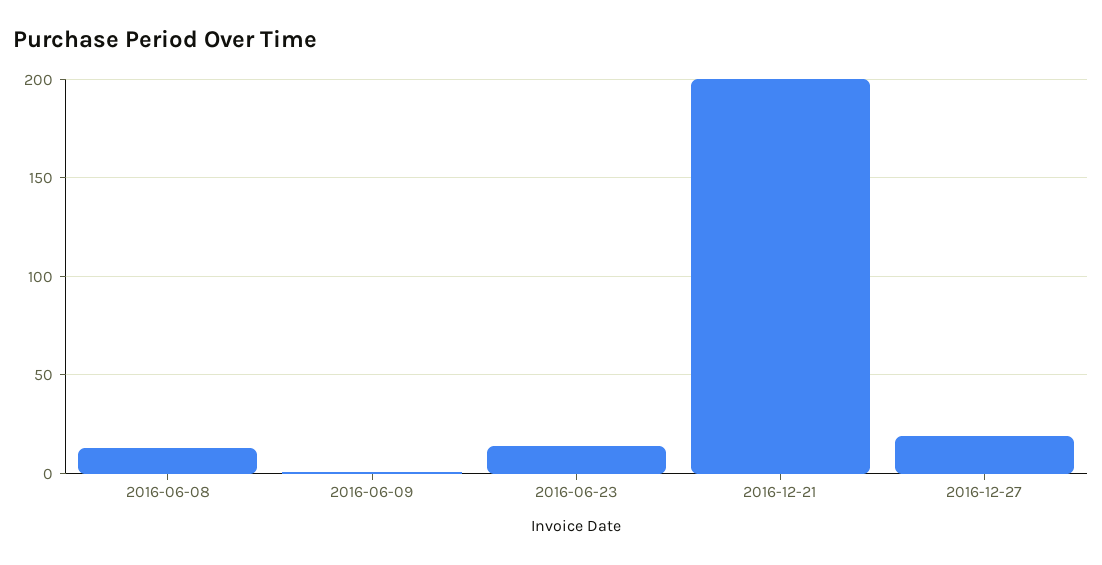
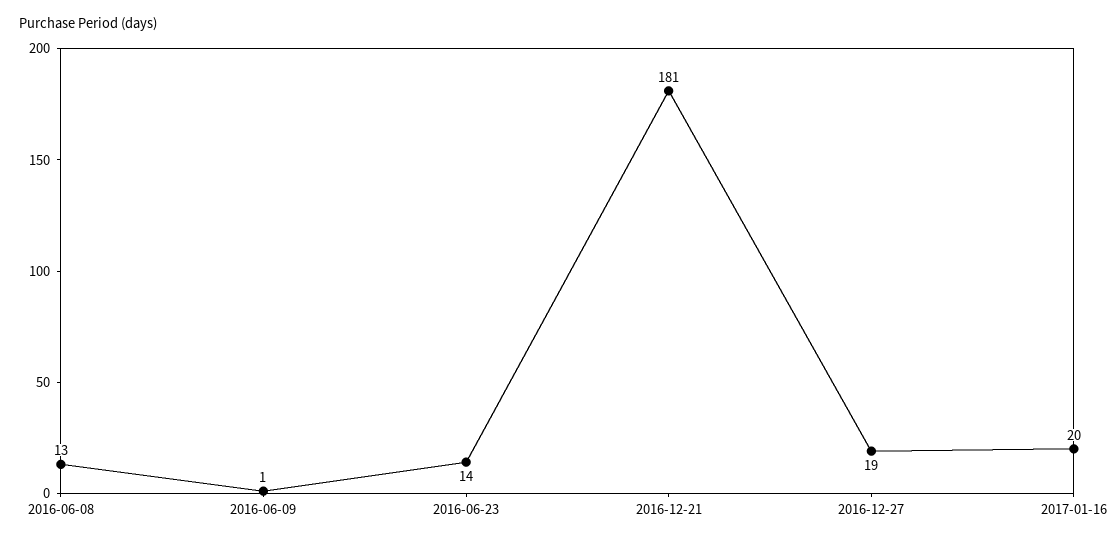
2016-12-21: 200 -> 181
2017-01-16: none -> 20

